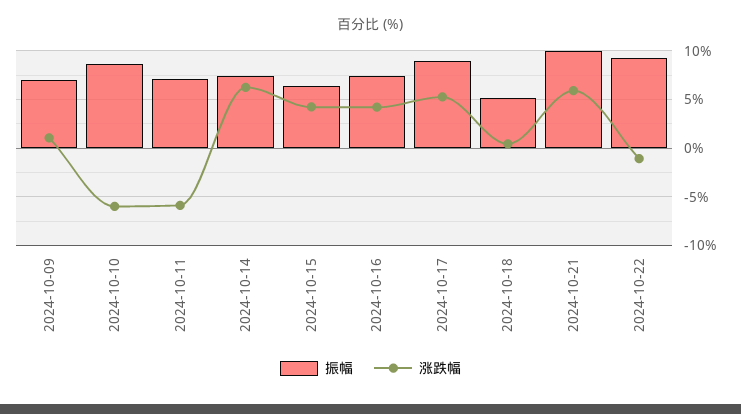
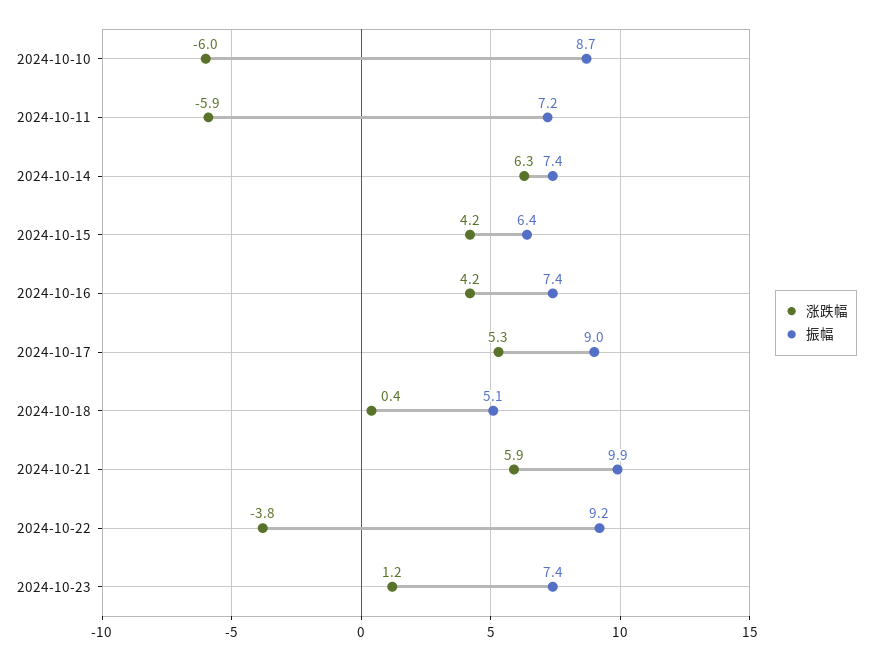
振幅, 2024-10-09: 7 -> none
涨跌幅, 2024-10-09: 1 -> none
涨跌幅, 2024-10-22: -1 -> -3.8
涨跌幅, 2024-10-23: none -> 1.2
振幅, 2024-10-23: none -> 7.4

